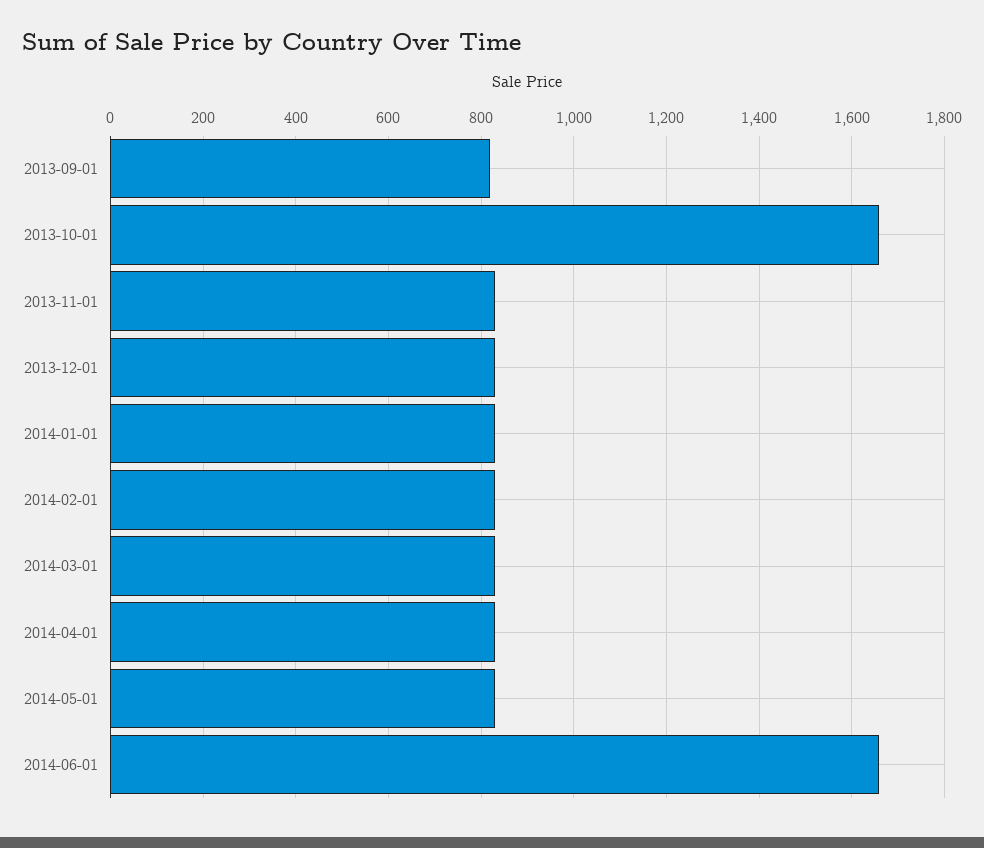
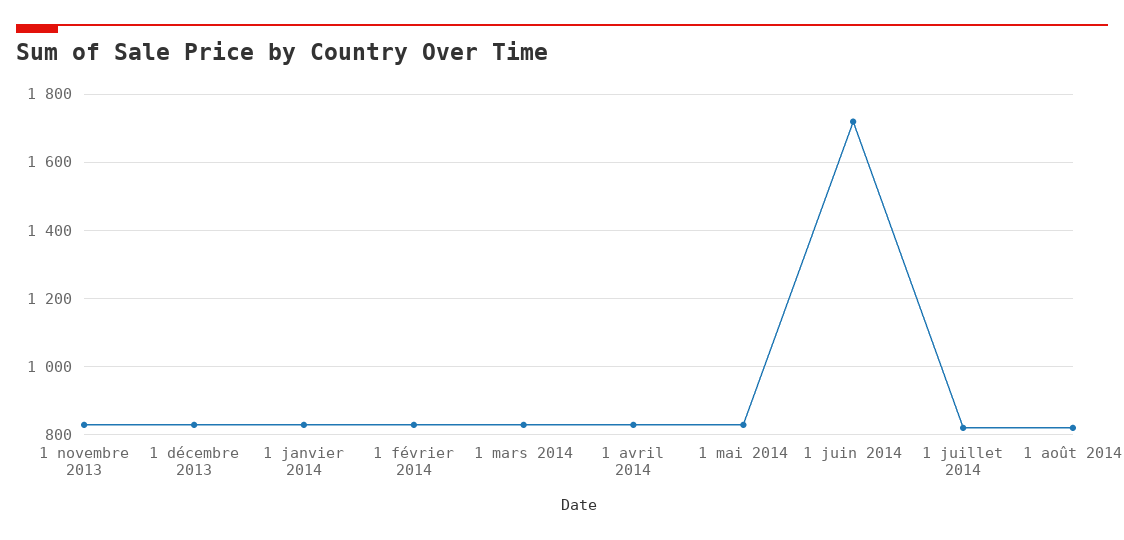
2013-09-01: 820 -> none
2013-10-01: 1660 -> none
2014-06-01: 1660 -> 1720
1 juillet 2014: none -> 820
1 août 2014: none -> 820

